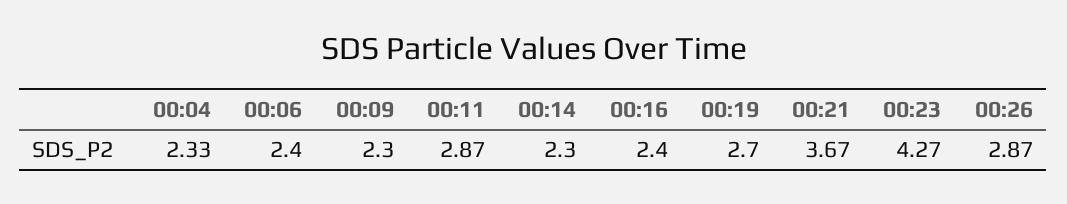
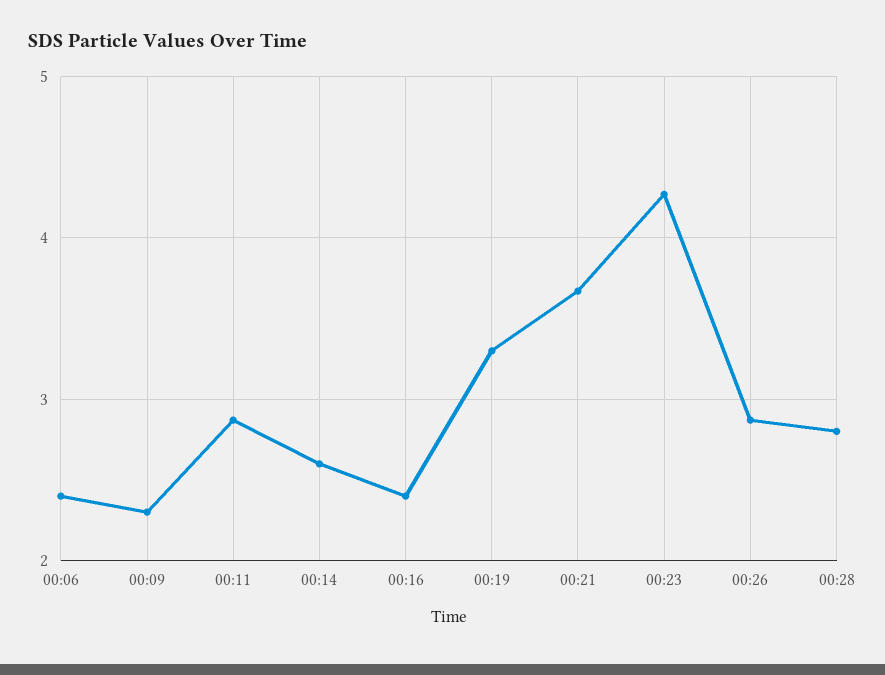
00:04: 2.33 -> none
00:14: 2.3 -> 2.6
00:19: 2.7 -> 3.3
00:28: none -> 2.8

